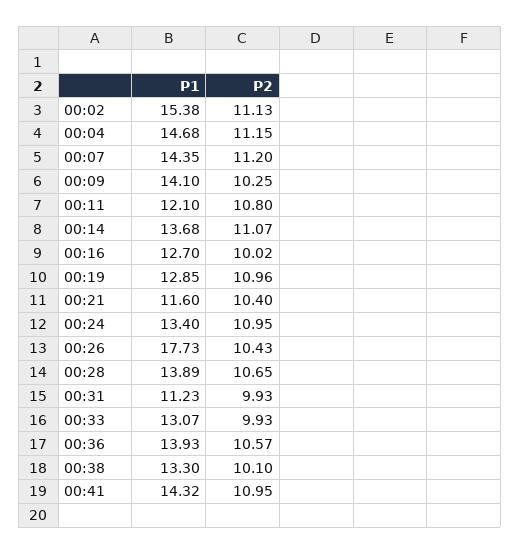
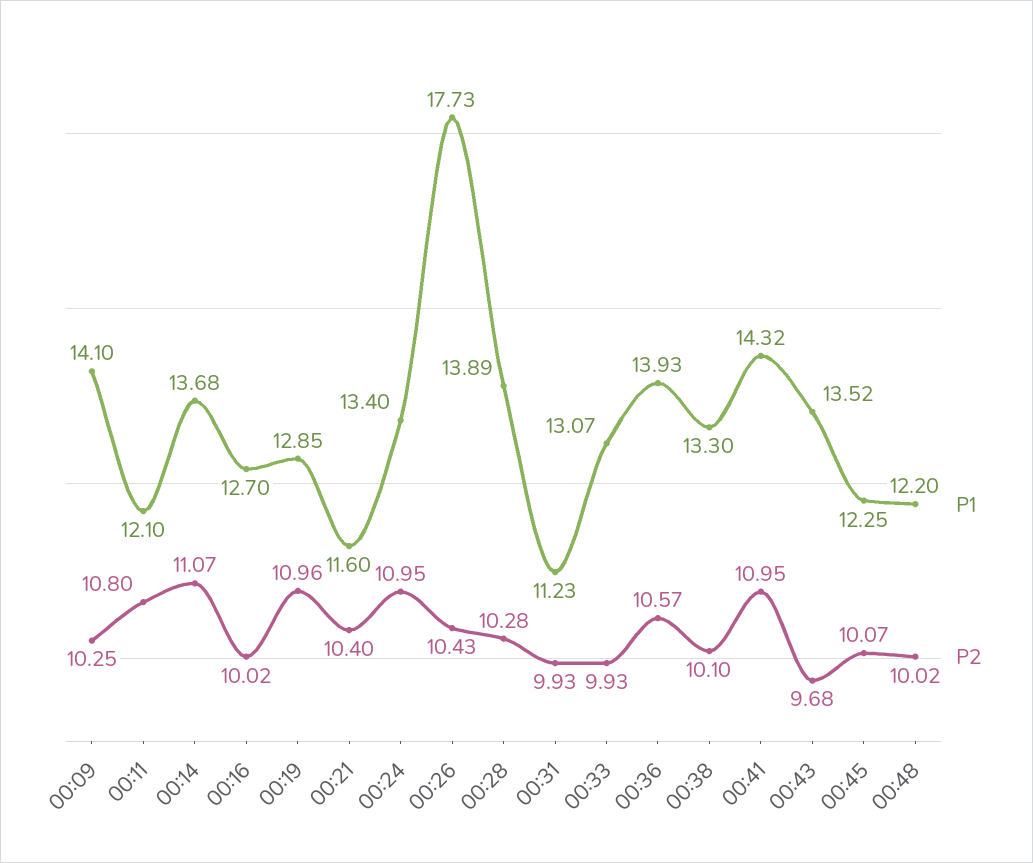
P1, 00:02: 15.38 -> none
P2, 00:02: 11.13 -> none
P1, 00:04: 14.68 -> none
P2, 00:04: 11.15 -> none
P1, 00:07: 14.35 -> none
P2, 00:07: 11.2 -> none
P2, 00:28: 10.65 -> 10.28
P1, 00:43: none -> 13.52
P2, 00:43: none -> 9.68
P1, 00:45: none -> 12.25
P2, 00:45: none -> 10.07
P1, 00:48: none -> 12.2
P2, 00:48: none -> 10.02

